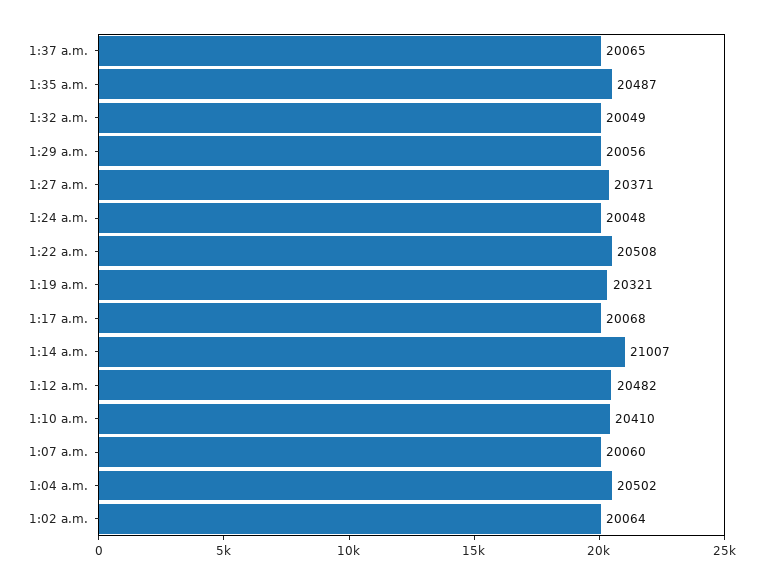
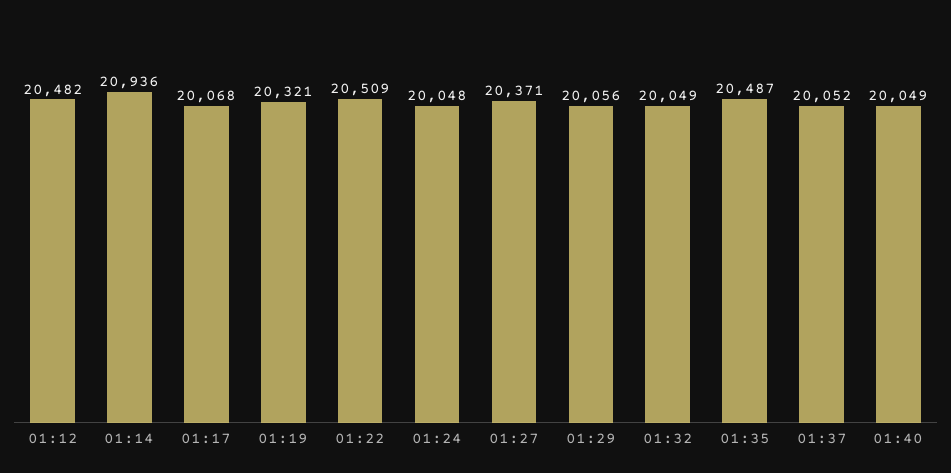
1:37 a.m.: 20065 -> 20052
1:22 a.m.: 20508 -> 20509
1:14 a.m.: 21007 -> 20936
1:10 a.m.: 20410 -> none
1:07 a.m.: 20060 -> none
1:04 a.m.: 20502 -> none
1:02 a.m.: 20064 -> none
01:40: none -> 20049

